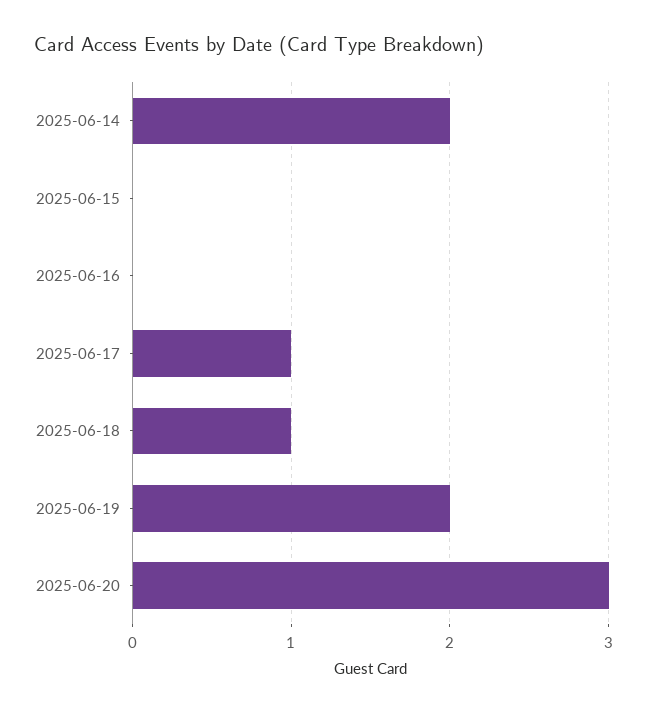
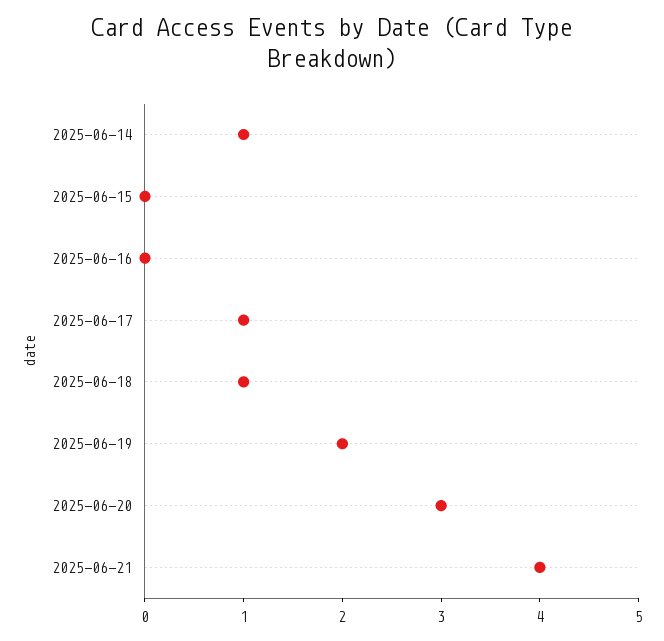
2025-06-14: 2 -> 1
2025-06-21: none -> 4

